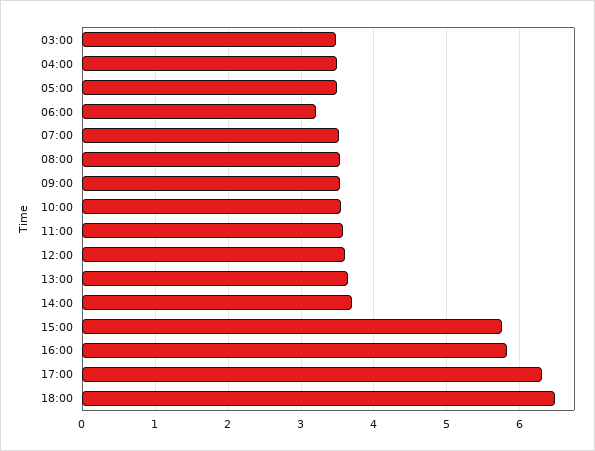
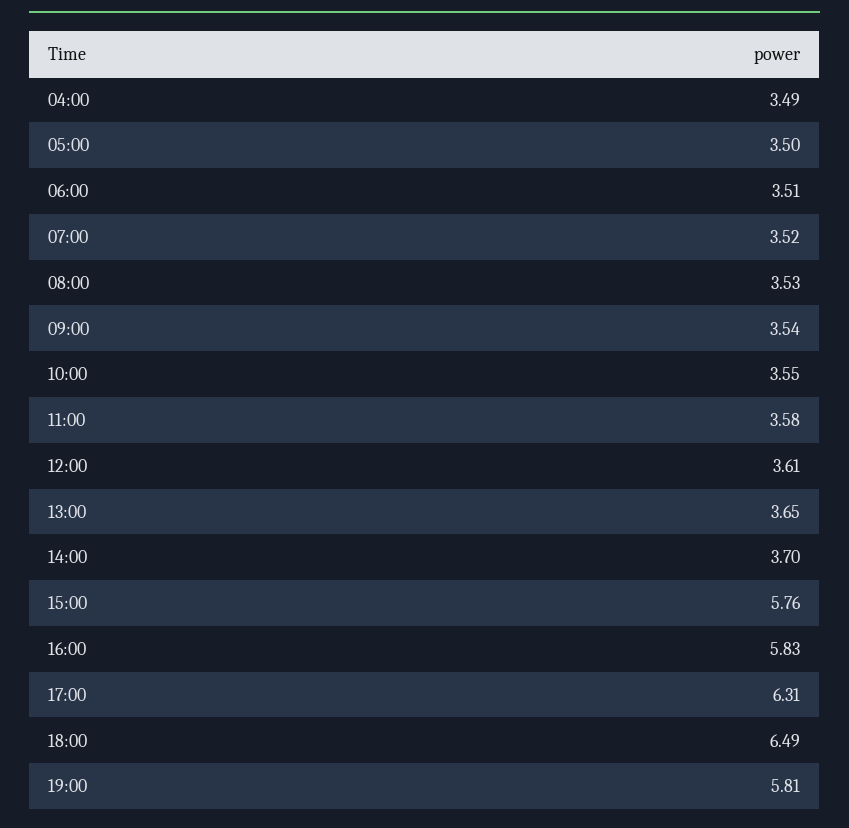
03:00: 3.5 -> none
06:00: 3.2 -> 3.51
19:00: none -> 5.81

